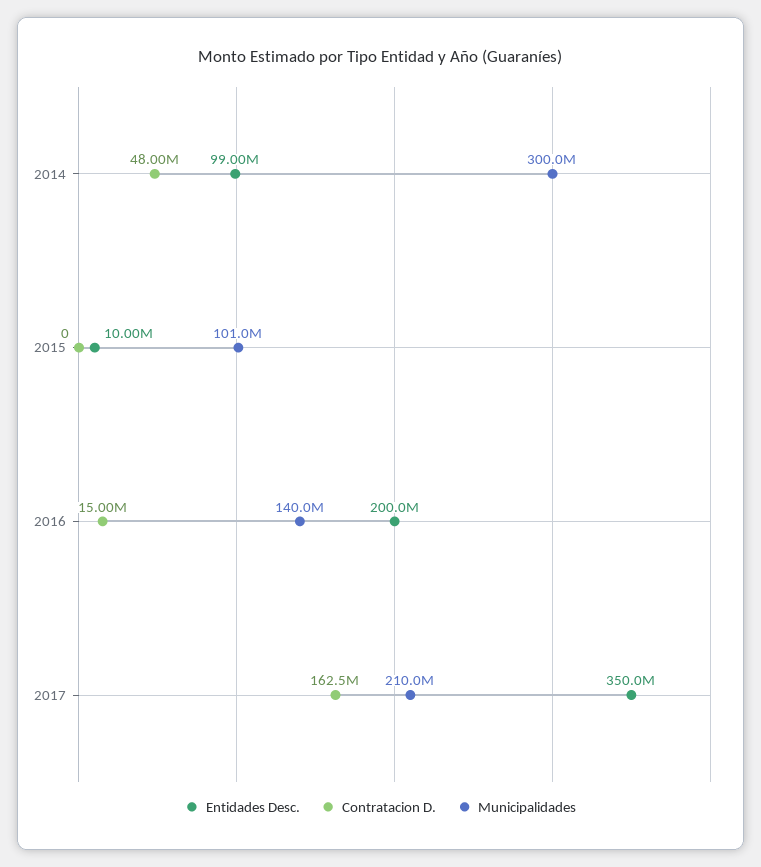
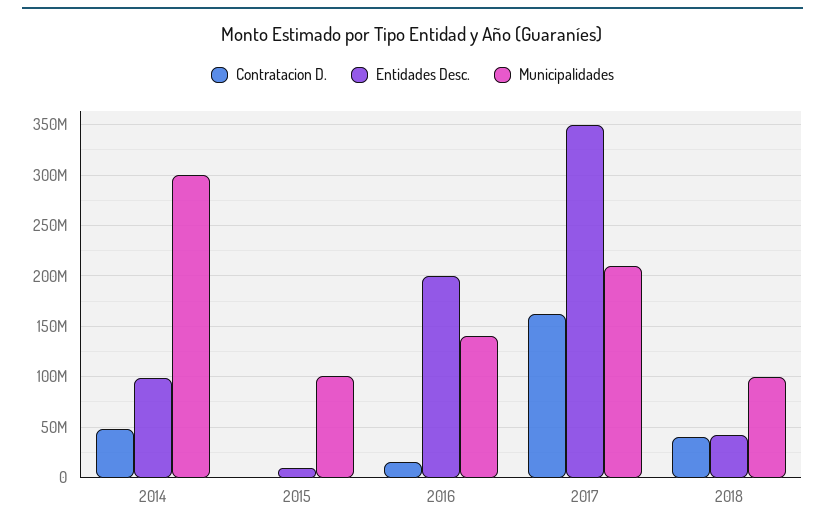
Contratacion D., 2018: none -> 40000000
Entidades Desc., 2018: none -> 40000000
Municipalidades, 2018: none -> 100000000

